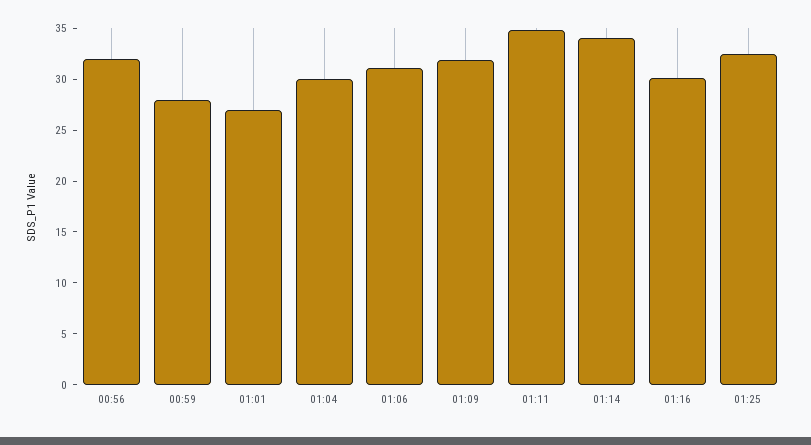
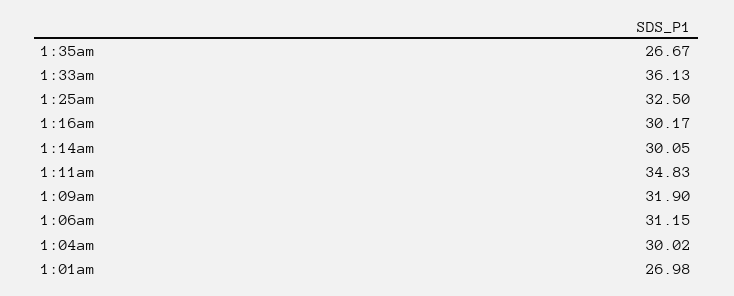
00:56: 32 -> none
00:59: 28 -> none
01:14: 34 -> 30.05
1:35am: none -> 26.67
1:33am: none -> 36.13

